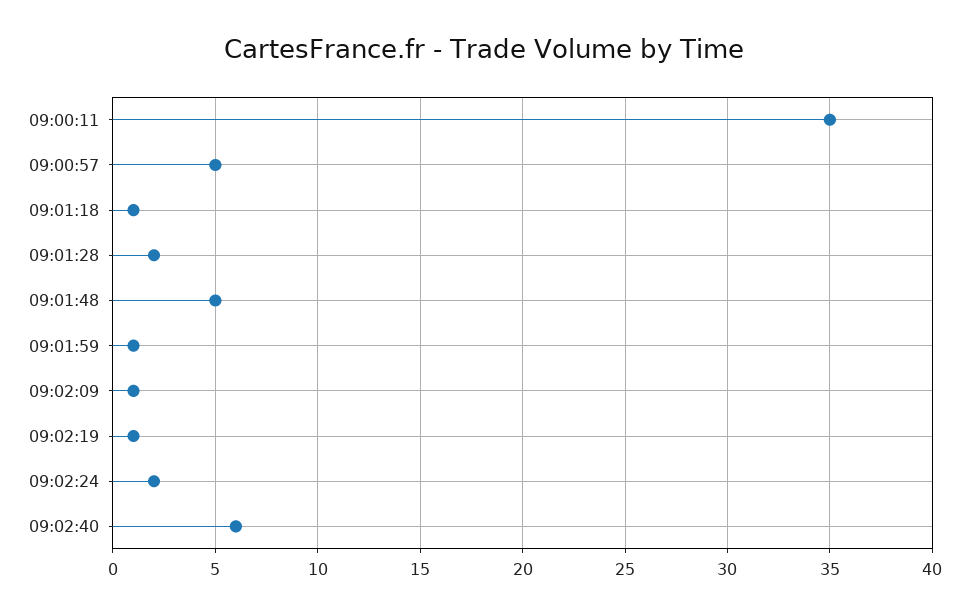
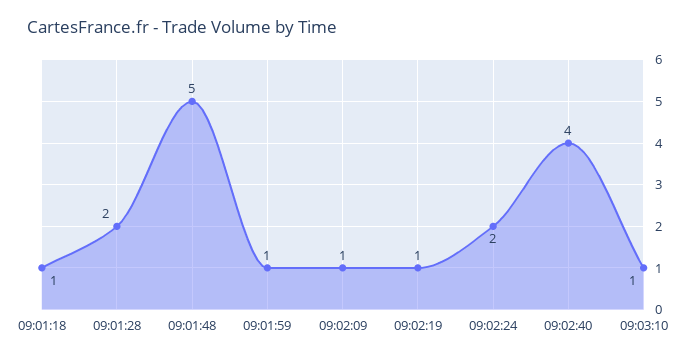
09:00:11: 35 -> none
09:00:57: 5 -> none
09:02:40: 6 -> 4
09:03:10: none -> 1

